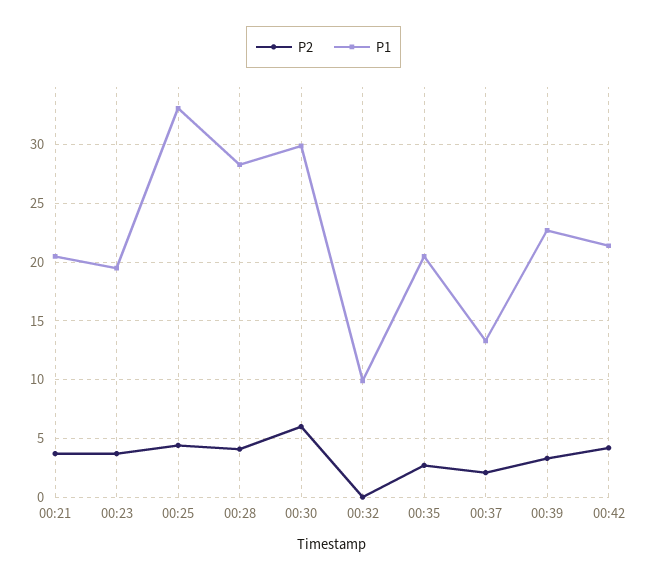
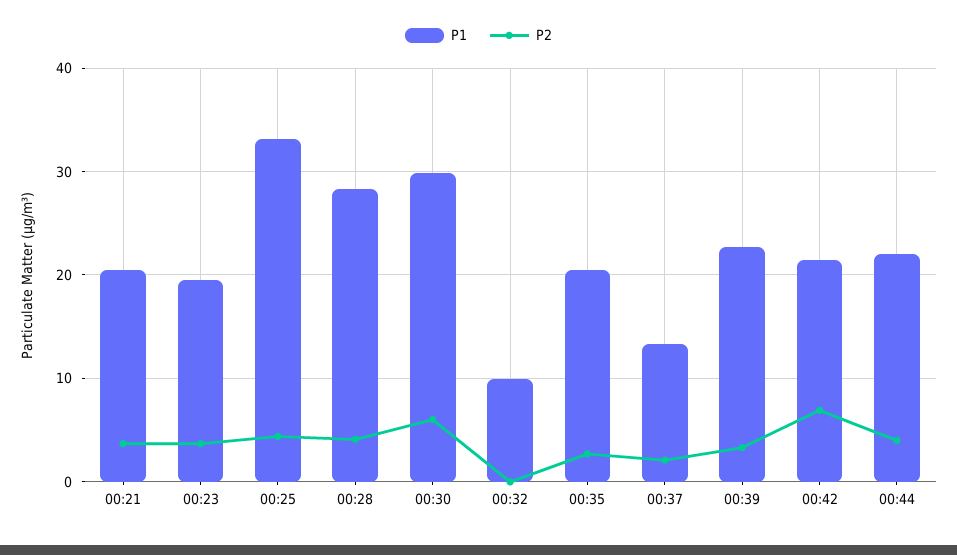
P2, 00:42: 4 -> 7
P1, 00:44: none -> 22
P2, 00:44: none -> 4

